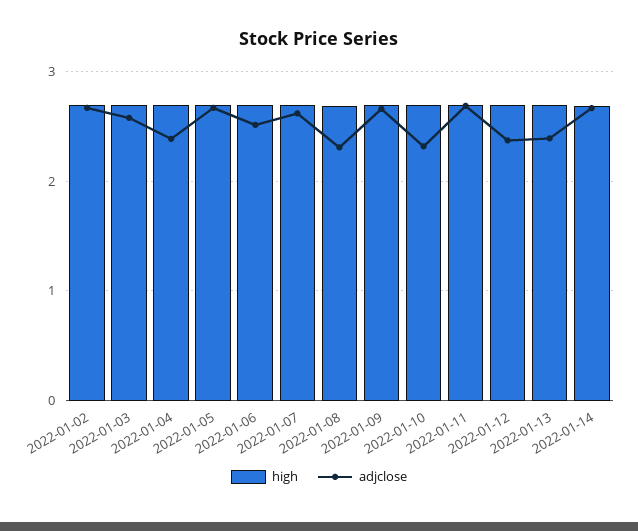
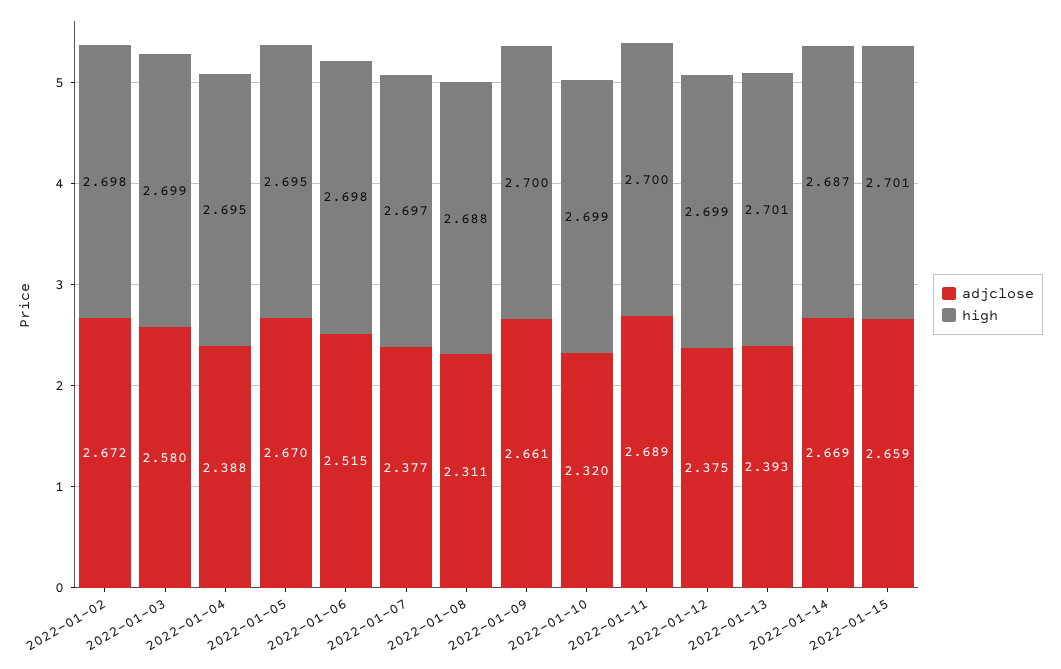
adjclose, 2022-01-07: 2.6 -> 2.377
adjclose, 2022-01-15: none -> 2.659
high, 2022-01-15: none -> 2.701

